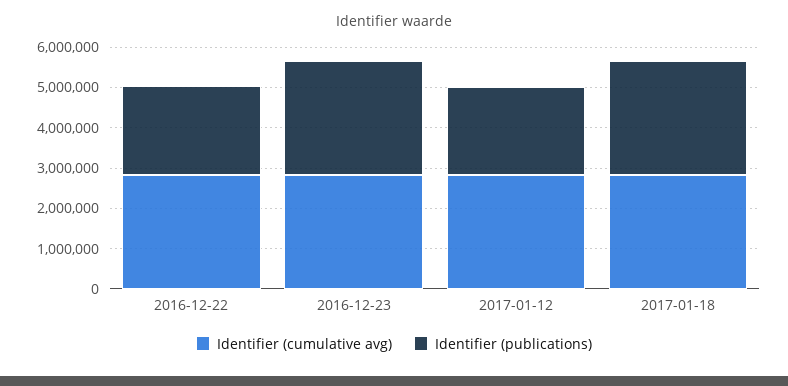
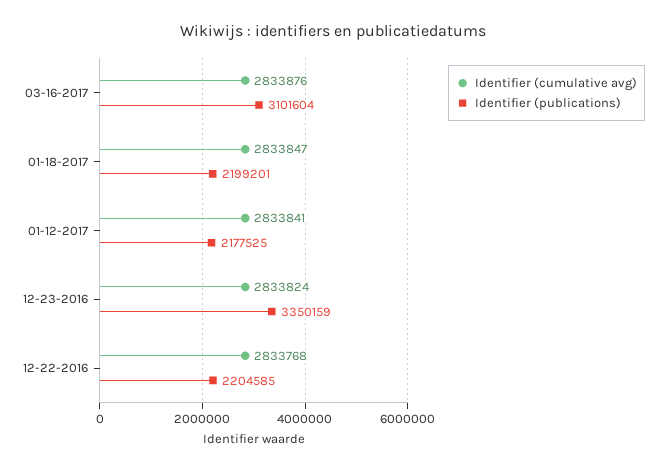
Identifier (publications), 2016-12-23: 2800000 -> 3350159
Identifier (publications), 2017-01-18: 2800000 -> 2199201
Identifier (cumulative avg), 03-16-2017: none -> 2833876
Identifier (publications), 03-16-2017: none -> 3101604

